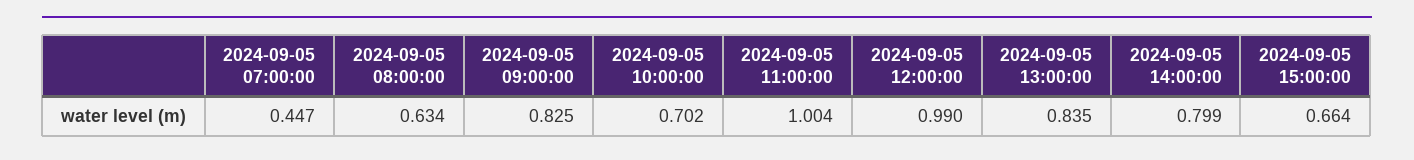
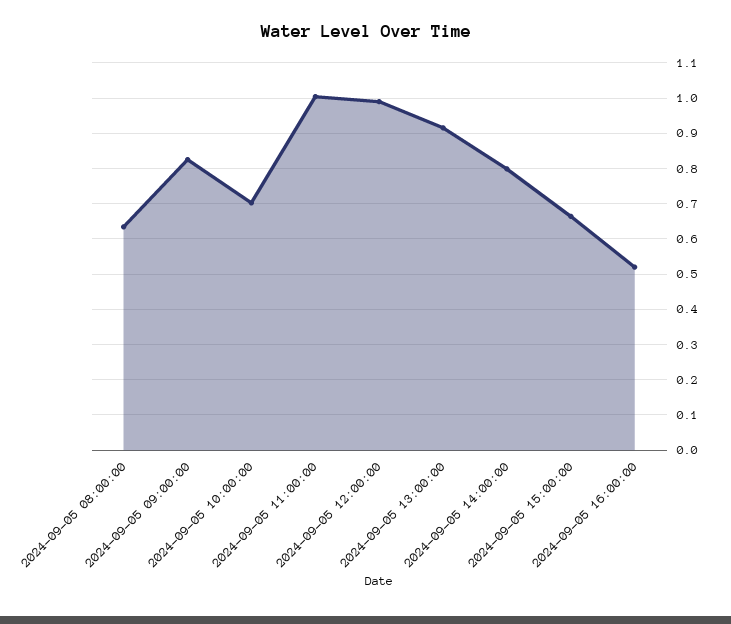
2024-09-05 07:00:00: 0.447 -> none
2024-09-05 13:00:00: 0.835 -> 0.92
2024-09-05 16:00:00: none -> 0.52

